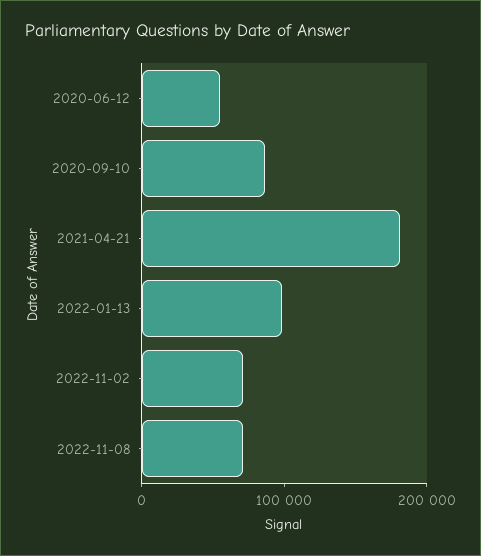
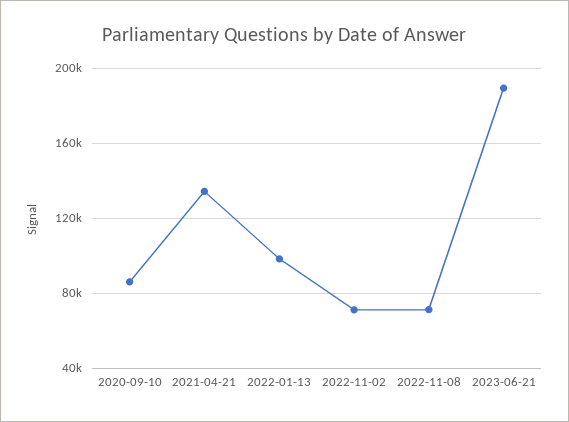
2020-06-12: 60000 -> none
2021-04-21: 180000 -> 135000
2023-06-21: none -> 190000

